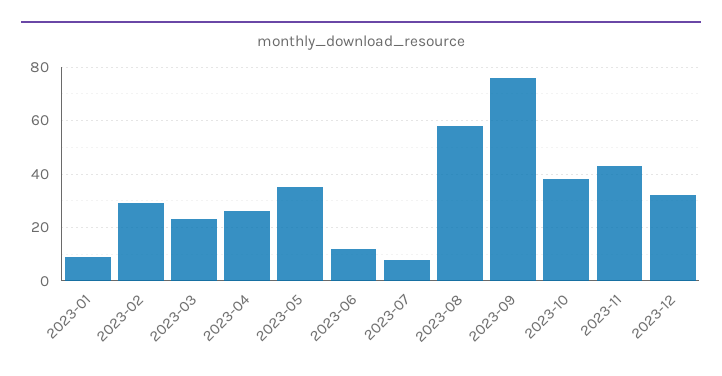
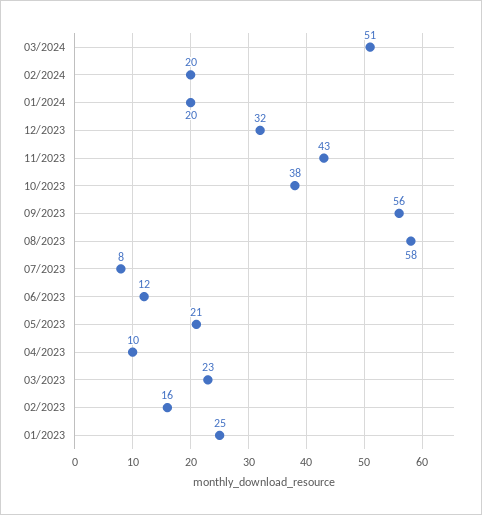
2023-01: 10 -> 25
2023-02: 30 -> 16
2023-04: 25 -> 10
2023-05: 35 -> 21
2023-09: 75 -> 56
03/2024: none -> 51
02/2024: none -> 20
01/2024: none -> 20

